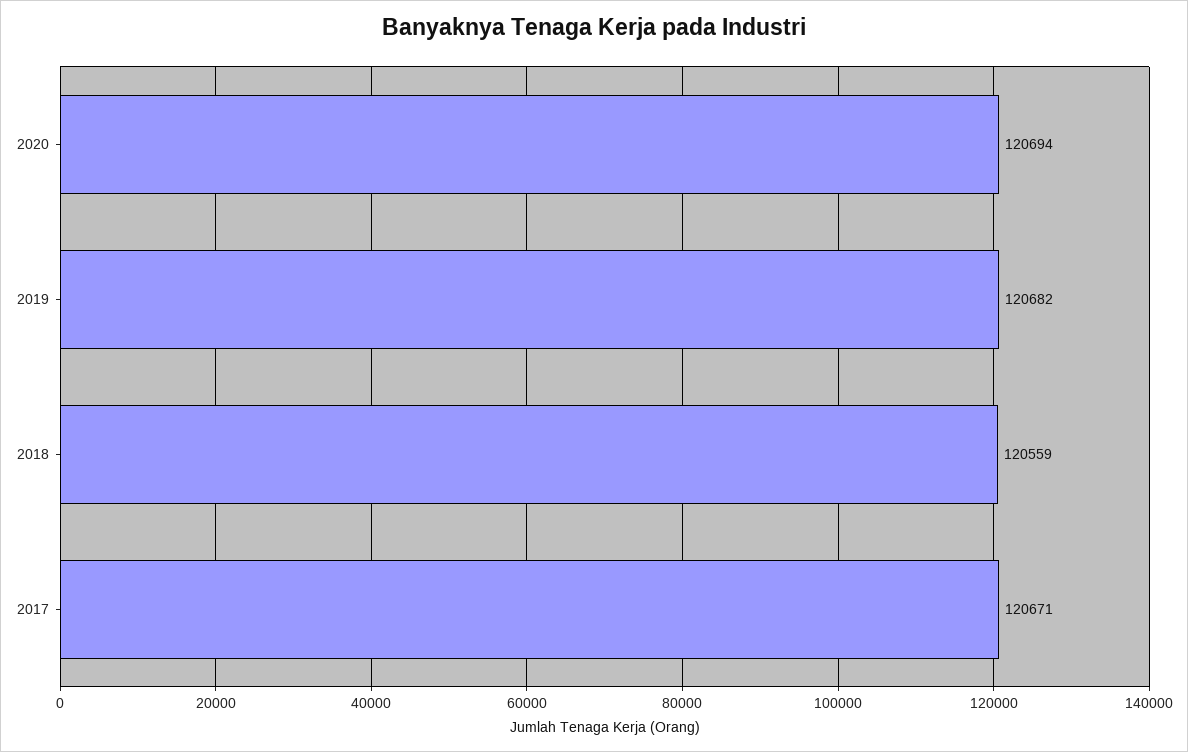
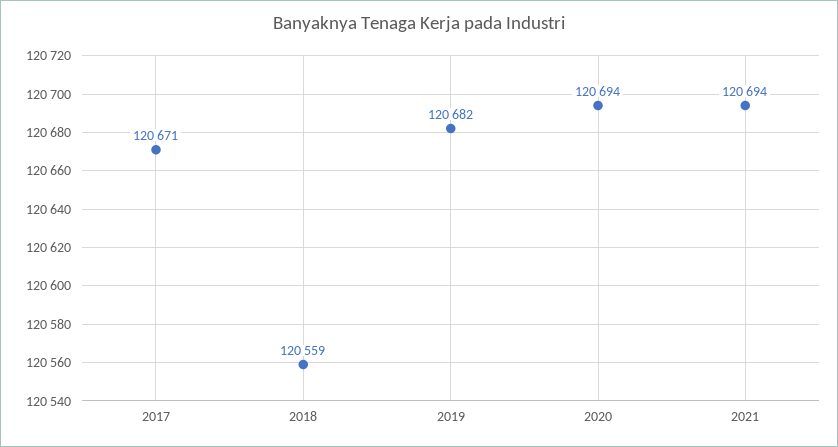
2021: none -> 120694

